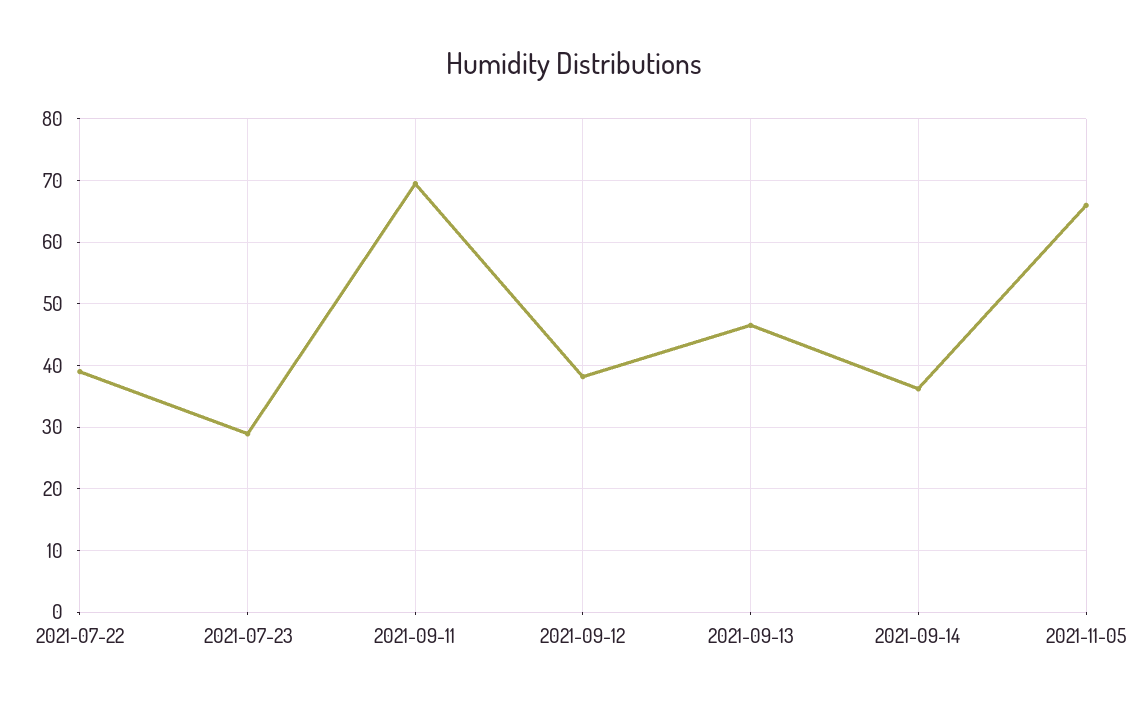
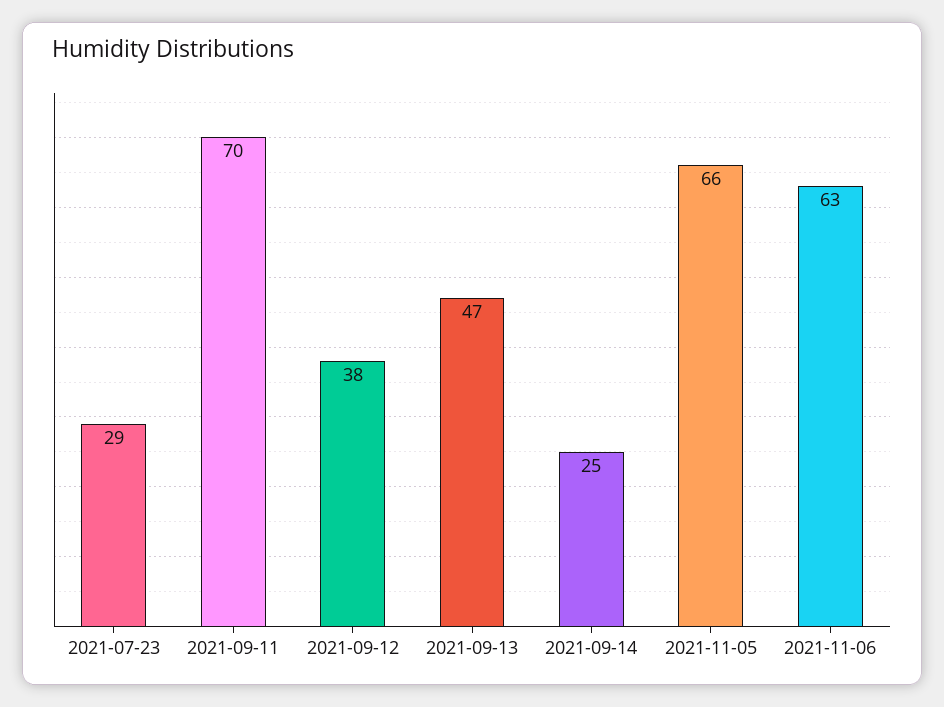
2021-07-22: 39 -> none
2021-09-14: 36 -> 25
2021-11-06: none -> 63

